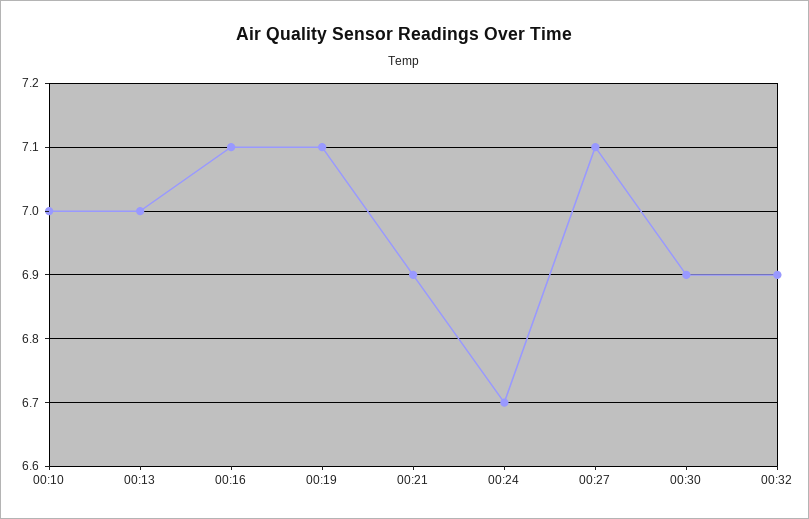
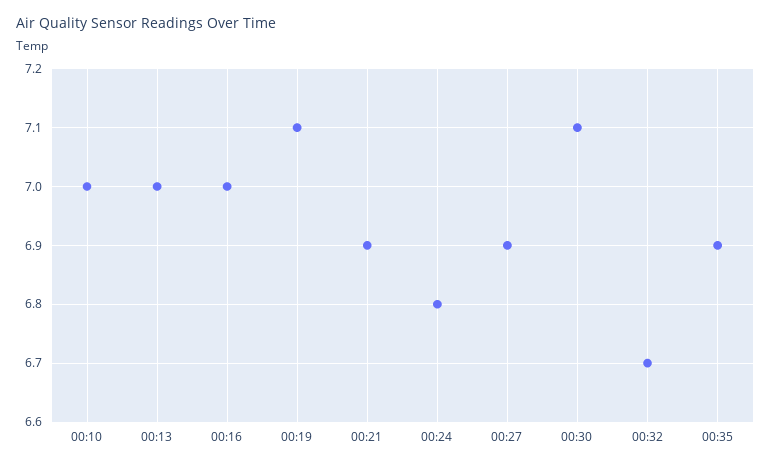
00:16: 7.1 -> 7
00:24: 6.7 -> 6.8
00:27: 7.1 -> 6.9
00:30: 6.9 -> 7.1
00:32: 6.9 -> 6.7
00:35: none -> 6.9

